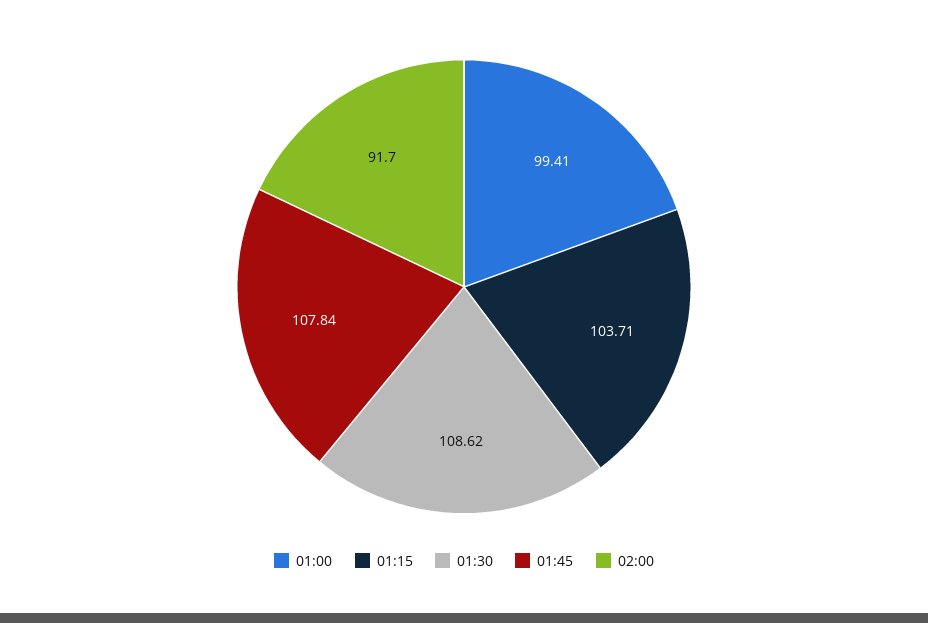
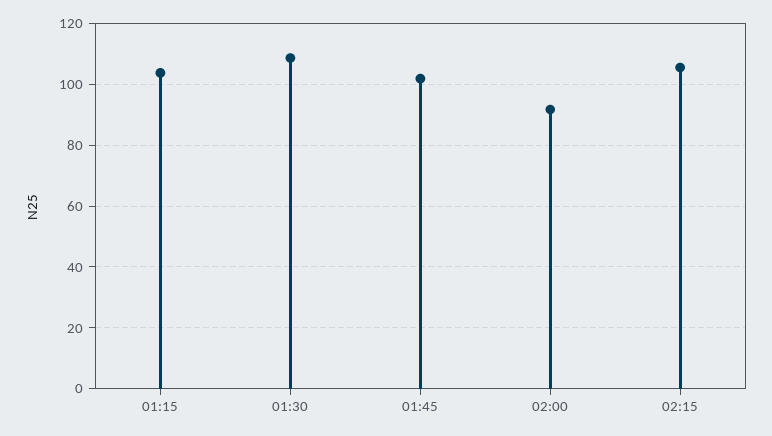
01:00: 99.41 -> none
01:45: 107.84 -> 102
02:15: none -> 106

